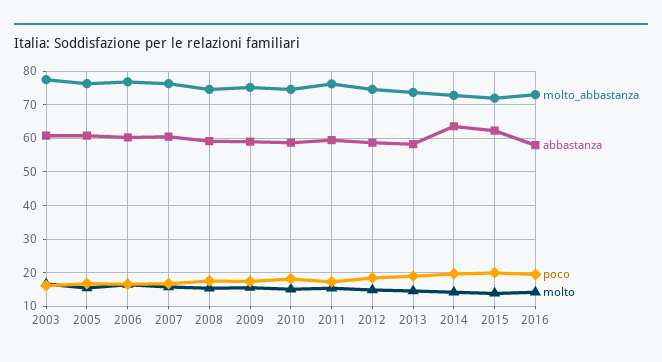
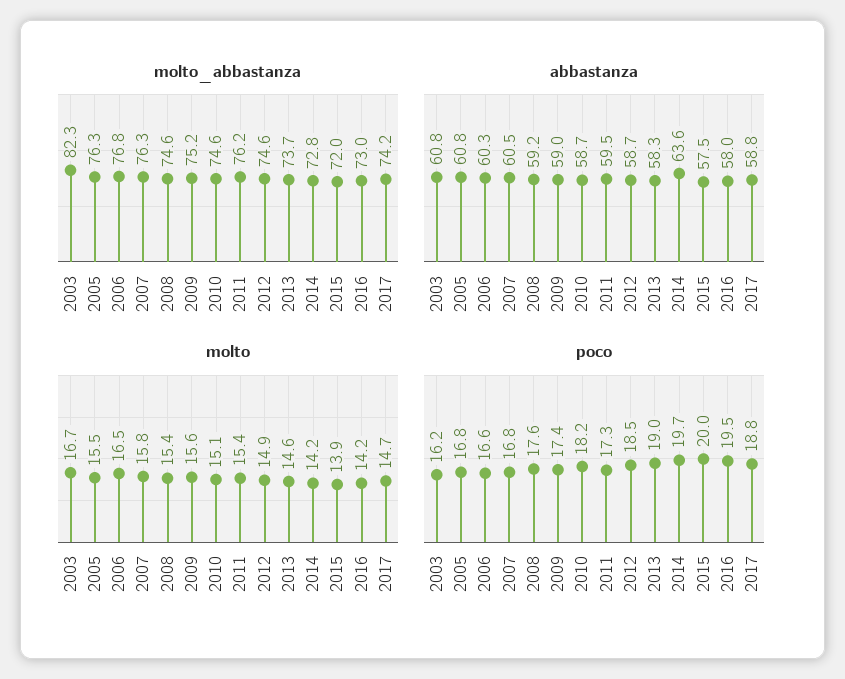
molto_abbastanza, 2003: 78 -> 82.3
abbastanza, 2015: 62 -> 57.5
molto_abbastanza, 2017: none -> 74.2
abbastanza, 2017: none -> 58.8
molto, 2017: none -> 14.7
poco, 2017: none -> 18.8

